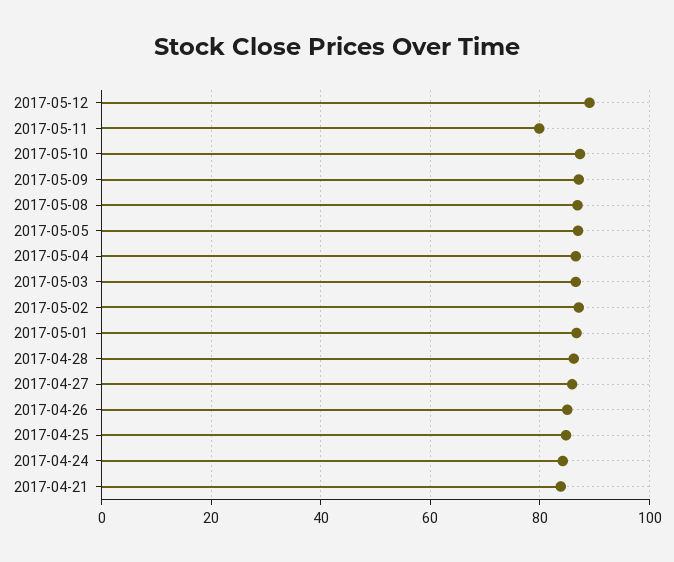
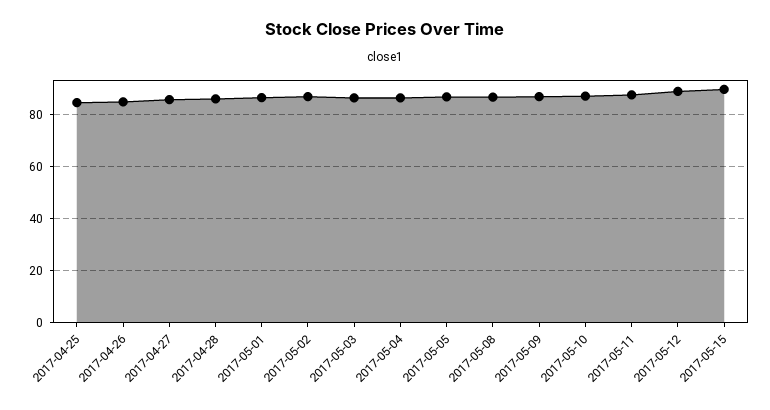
2017-05-11: 80 -> 87.5
2017-04-24: 84 -> none
2017-04-21: 84 -> none
2017-05-15: none -> 90

